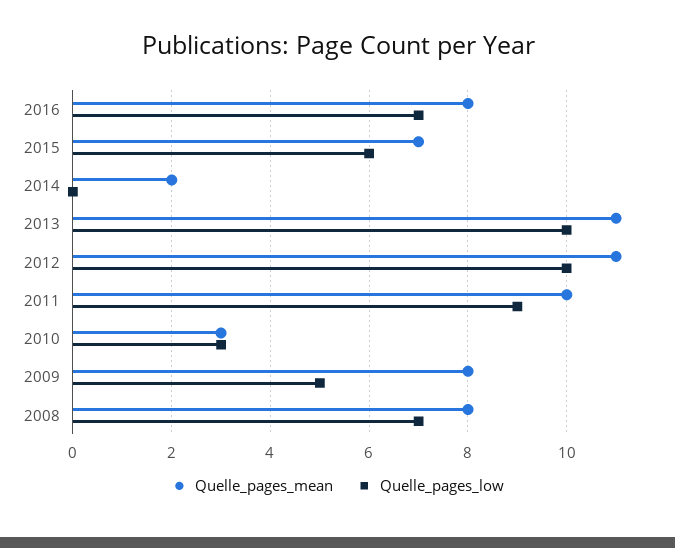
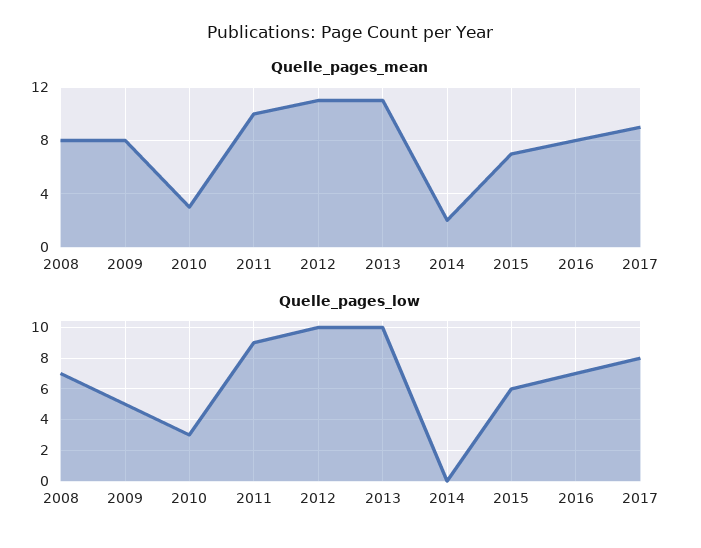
Quelle_pages_mean, 2017: none -> 9
Quelle_pages_low, 2017: none -> 8

